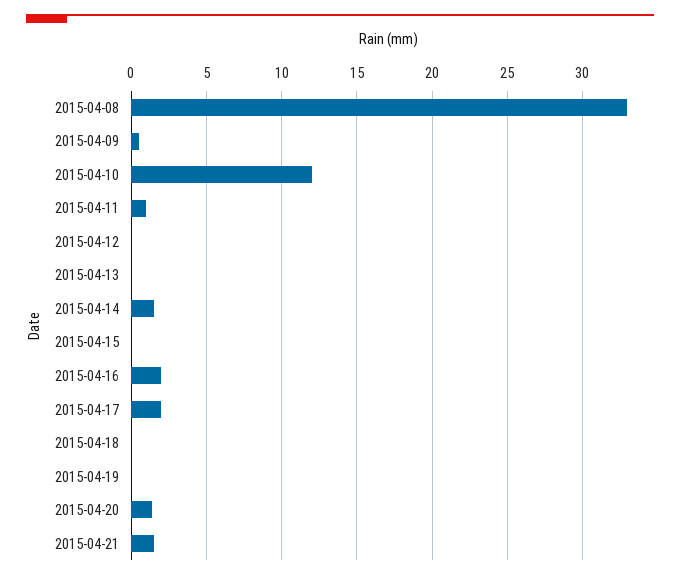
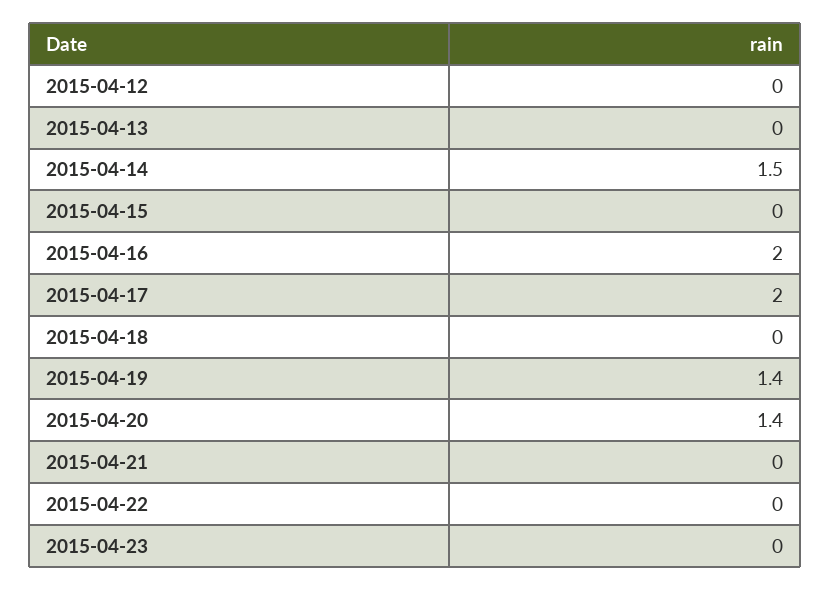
2015-04-08: 33 -> none
2015-04-09: 0.5 -> none
2015-04-10: 12 -> none
2015-04-11: 1 -> none
2015-04-19: 0 -> 1.4
2015-04-21: 1.5 -> 0
2015-04-22: none -> 0
2015-04-23: none -> 0

